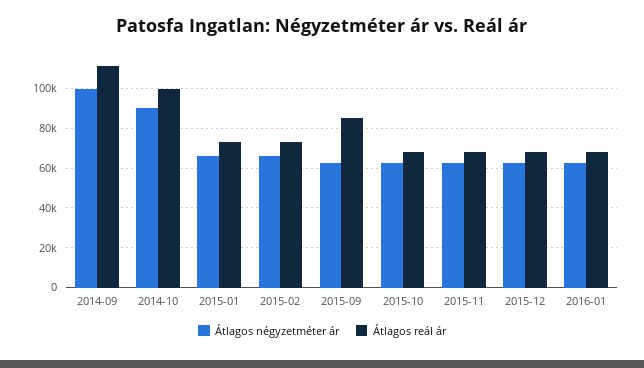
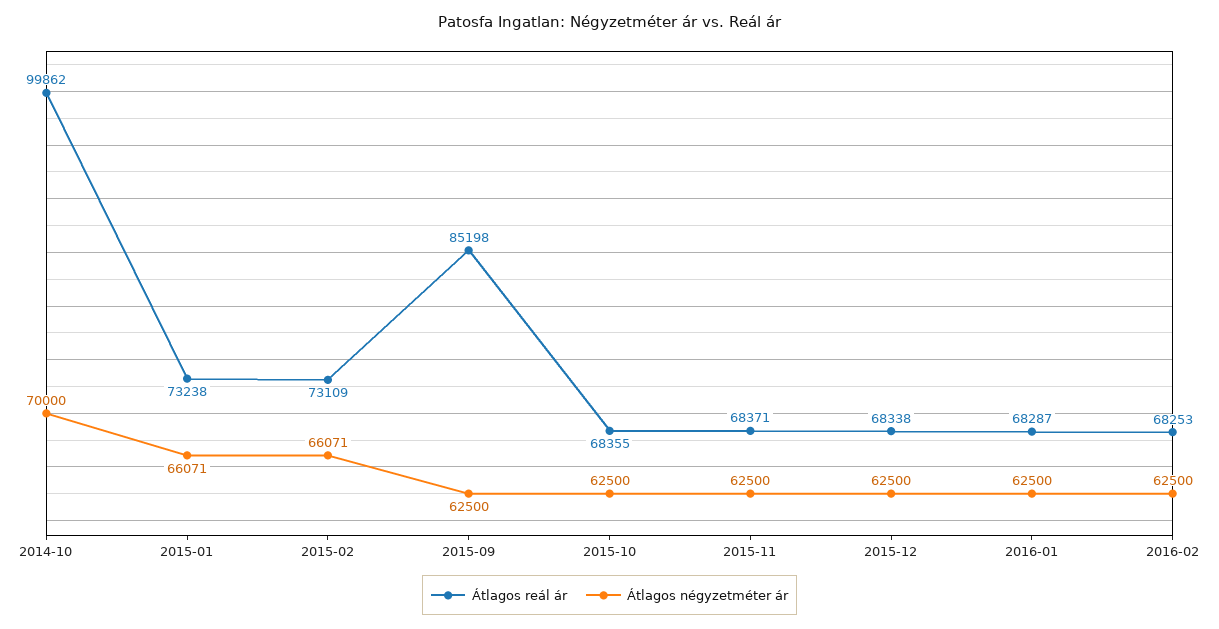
Átlagos négyzetméter ár, 2014-09: 100000 -> none
Átlagos reál ár, 2014-09: 110000 -> none
Átlagos négyzetméter ár, 2014-10: 90000 -> 70000
Átlagos reál ár, 2016-02: none -> 68253
Átlagos négyzetméter ár, 2016-02: none -> 62500

